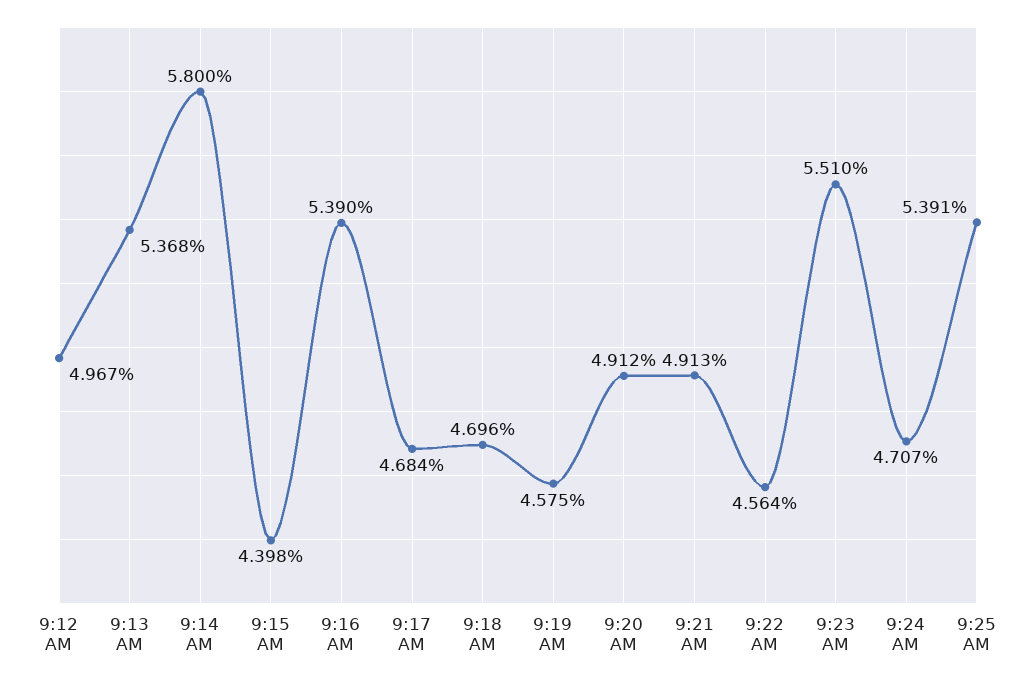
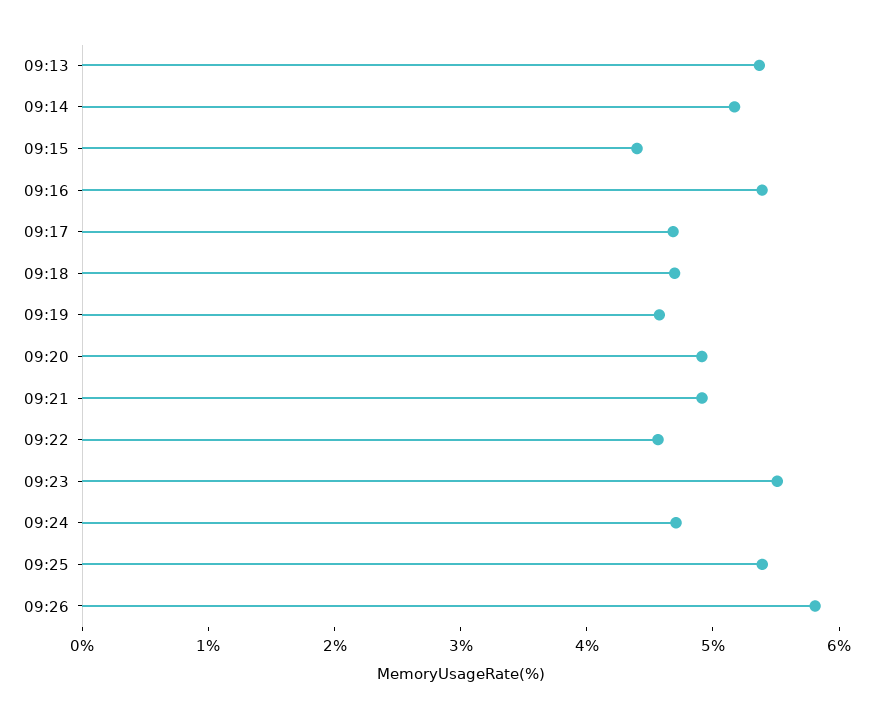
9:12 AM: 4.967 -> none
9:14 AM: 5.8 -> 5.2
09:26: none -> 5.8

